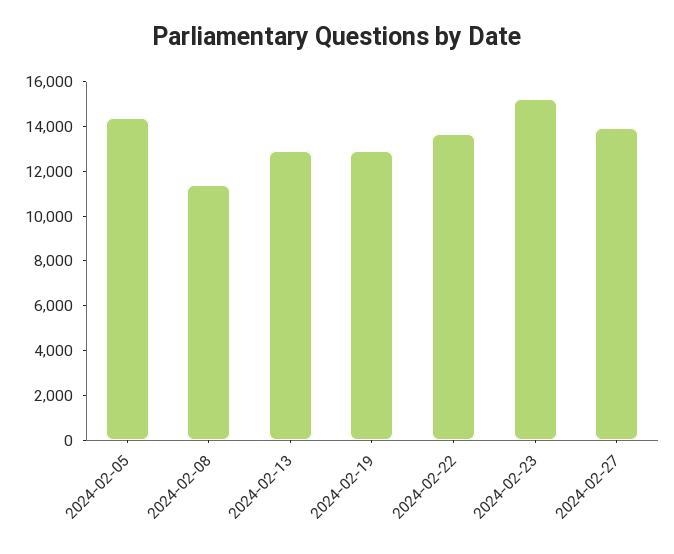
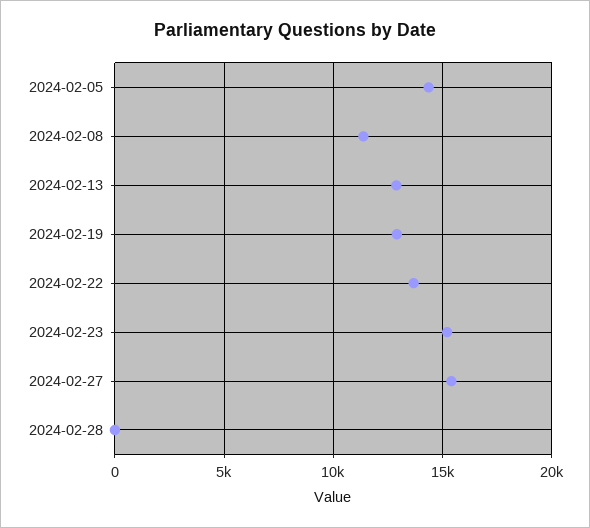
2024-02-27: 14000 -> 15500
2024-02-28: none -> 0

